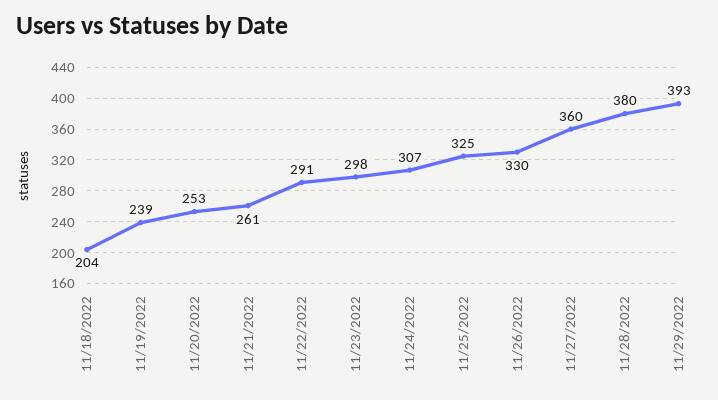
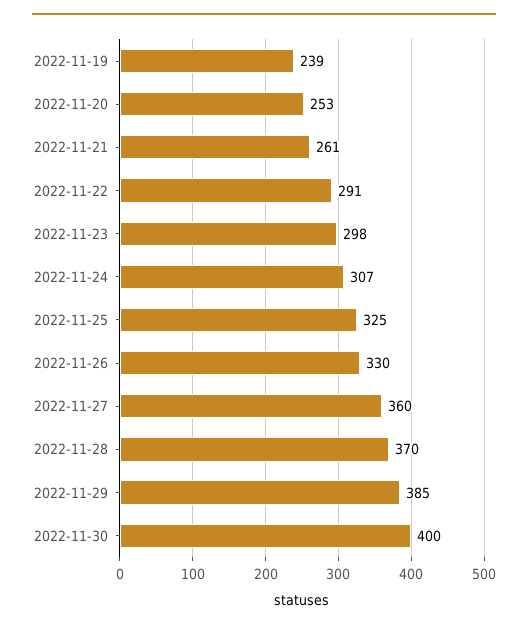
11/18/2022: 204 -> none
11/28/2022: 380 -> 370
11/29/2022: 393 -> 385
2022-11-30: none -> 400

